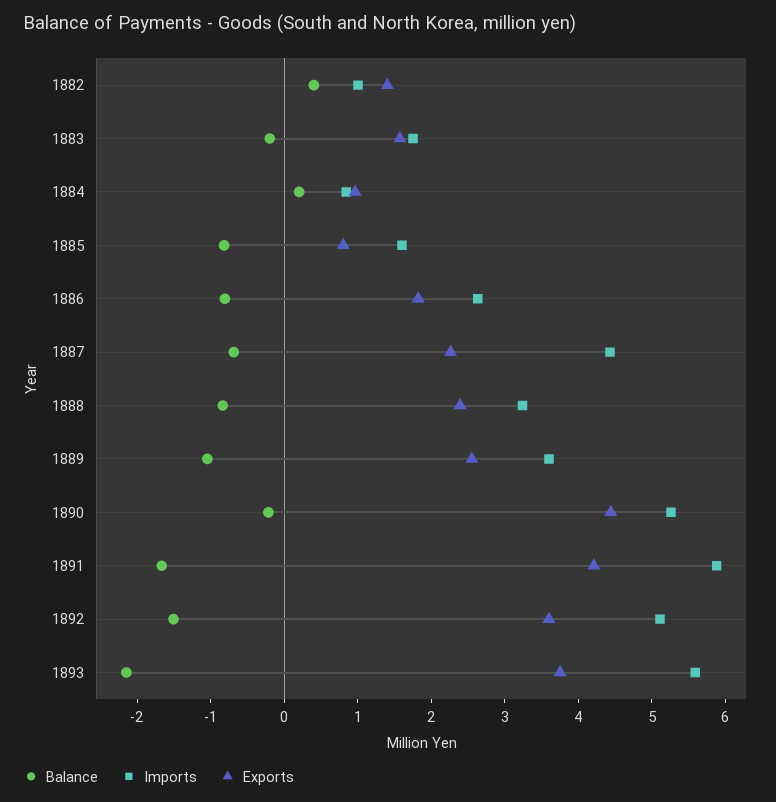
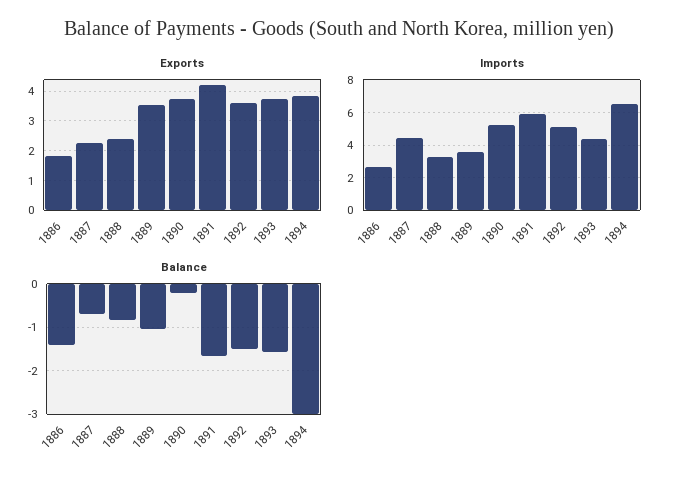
Balance, 1882: 0.4 -> none
Imports, 1882: 1 -> none
Exports, 1882: 1.4 -> none
Balance, 1883: -0.2 -> none
Imports, 1883: 1.8 -> none
Exports, 1883: 1.6 -> none
Balance, 1884: 0.2 -> none
Imports, 1884: 0.8 -> none
Exports, 1884: 1 -> none
Balance, 1885: -0.8 -> none
Imports, 1885: 1.6 -> none
Exports, 1885: 0.8 -> none
Balance, 1886: -0.8 -> -1.4
Exports, 1889: 2.6 -> 3.5
Exports, 1890: 4.4 -> 3.75
Balance, 1893: -2.2 -> -1.6
Imports, 1893: 5.6 -> 4.5
Exports, 1894: none -> 3.75
Imports, 1894: none -> 6.5
Balance, 1894: none -> -3

